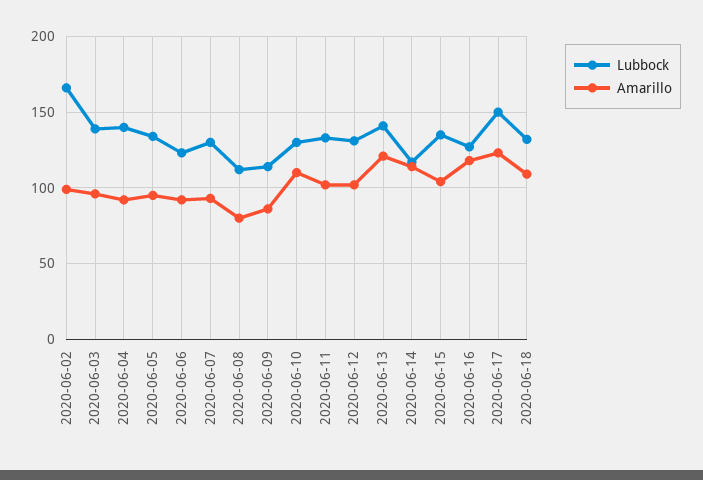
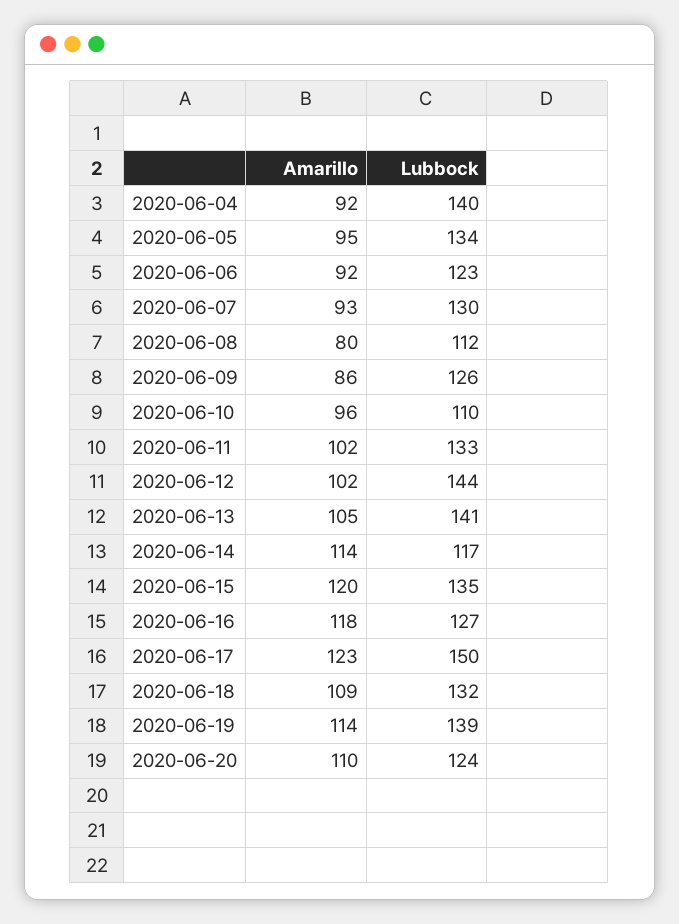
Lubbock, 2020-06-02: 165 -> none
Amarillo, 2020-06-02: 100 -> none
Lubbock, 2020-06-03: 140 -> none
Amarillo, 2020-06-03: 95 -> none
Lubbock, 2020-06-09: 115 -> 126
Lubbock, 2020-06-10: 130 -> 110
Amarillo, 2020-06-10: 110 -> 96
Lubbock, 2020-06-12: 130 -> 144
Amarillo, 2020-06-13: 120 -> 105
Amarillo, 2020-06-15: 105 -> 120
Amarillo, 2020-06-19: none -> 114
Lubbock, 2020-06-19: none -> 139
Amarillo, 2020-06-20: none -> 110
Lubbock, 2020-06-20: none -> 124

